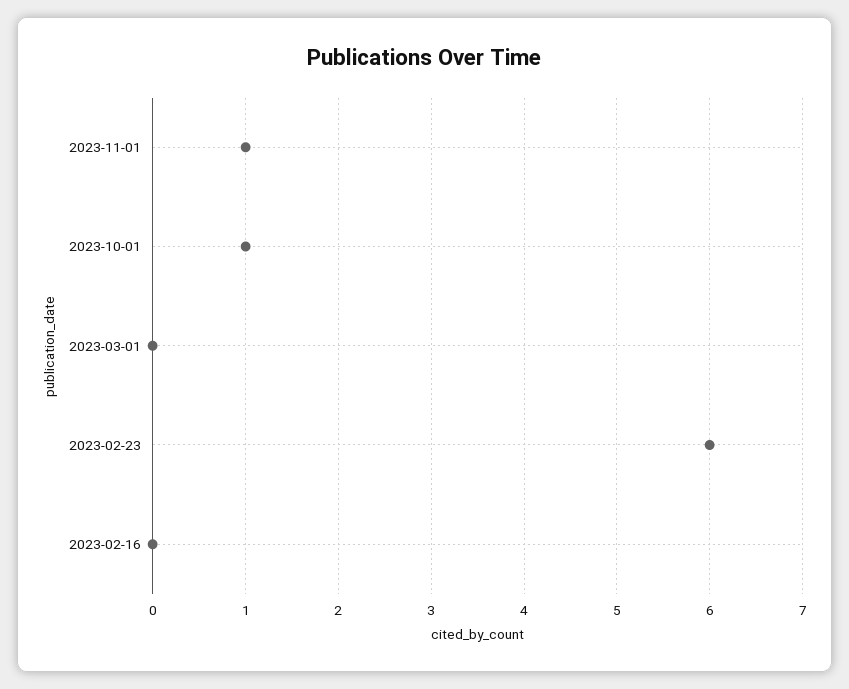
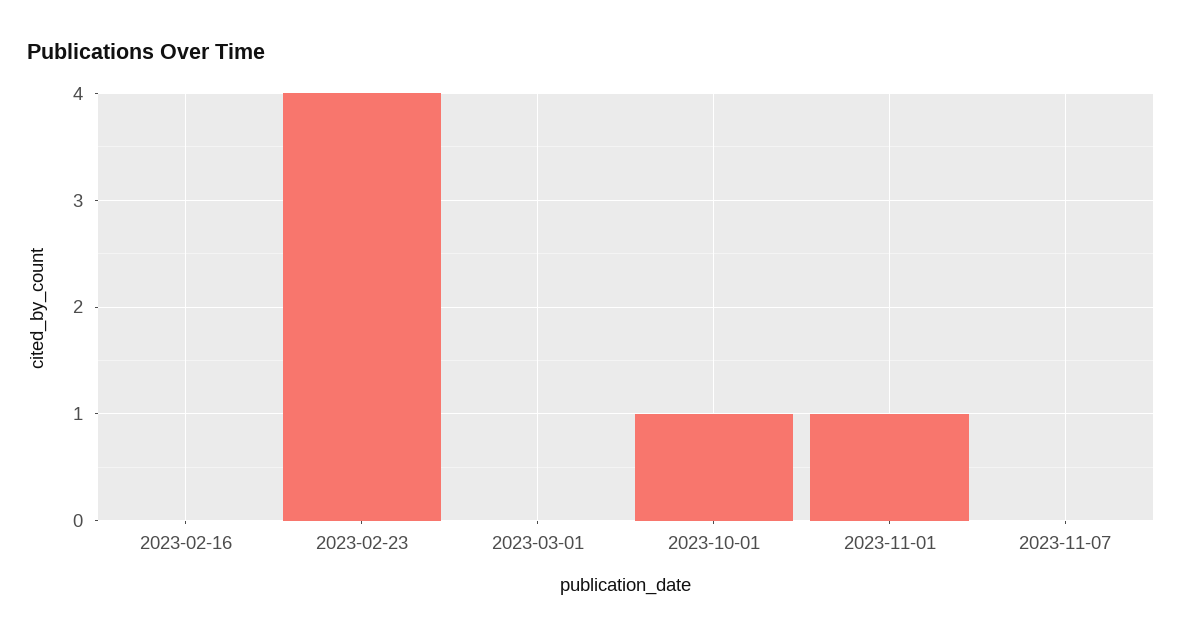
2023-02-23: 6 -> 4
2023-11-07: none -> 0

